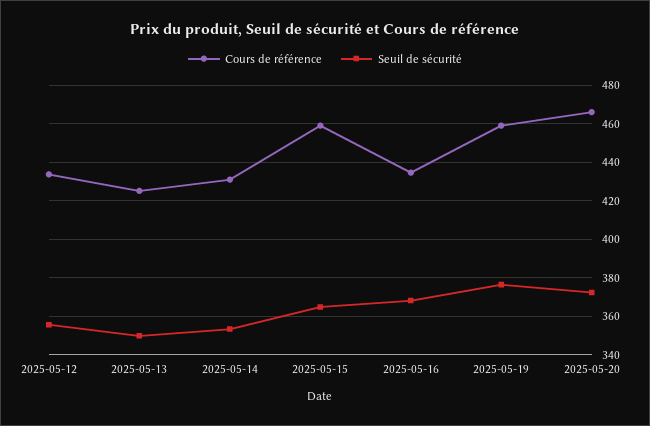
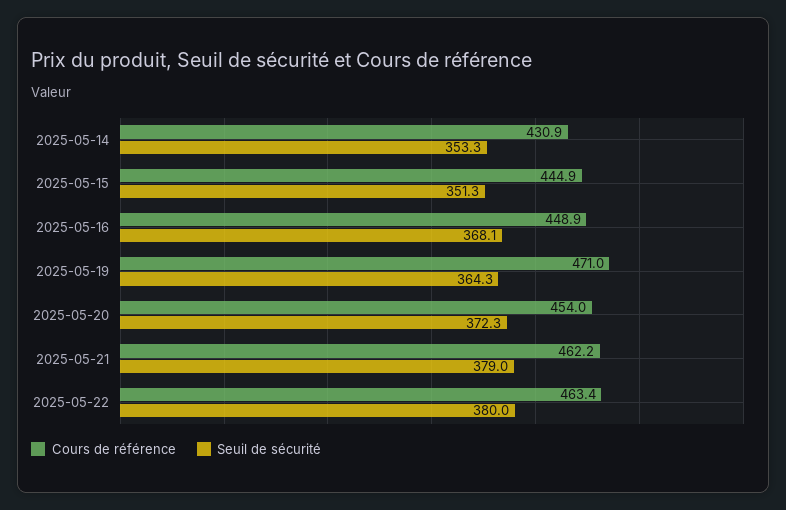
Cours de référence, 2025-05-12: 435 -> none
Seuil de sécurité, 2025-05-12: 355 -> none
Cours de référence, 2025-05-13: 425 -> none
Seuil de sécurité, 2025-05-13: 350 -> none
Cours de référence, 2025-05-15: 460 -> 444.9
Seuil de sécurité, 2025-05-15: 365 -> 351.3
Cours de référence, 2025-05-16: 435 -> 448.9
Cours de référence, 2025-05-19: 460 -> 471
Seuil de sécurité, 2025-05-19: 375 -> 364.3
Cours de référence, 2025-05-20: 465 -> 454
Cours de référence, 2025-05-21: none -> 462.2
Seuil de sécurité, 2025-05-21: none -> 379
Cours de référence, 2025-05-22: none -> 463.4
Seuil de sécurité, 2025-05-22: none -> 380

